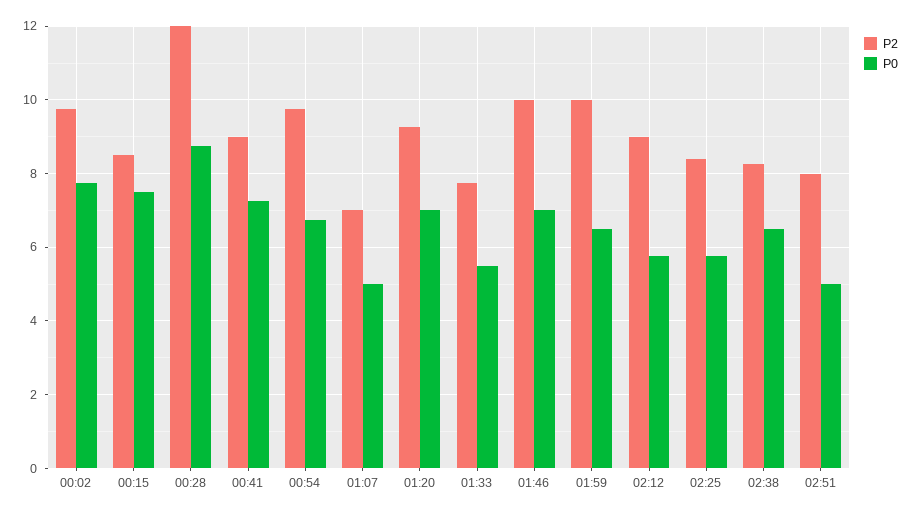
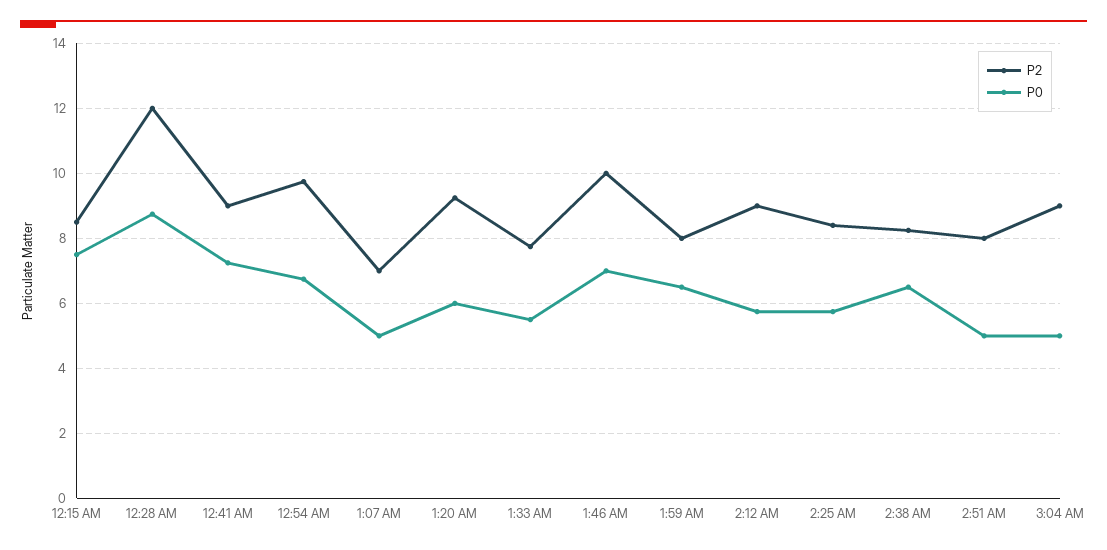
P2, 00:02: 9.8 -> none
P0, 00:02: 7.8 -> none
P0, 01:20: 7 -> 6
P2, 01:59: 10 -> 8
P2, 3:04 AM: none -> 9
P0, 3:04 AM: none -> 5

